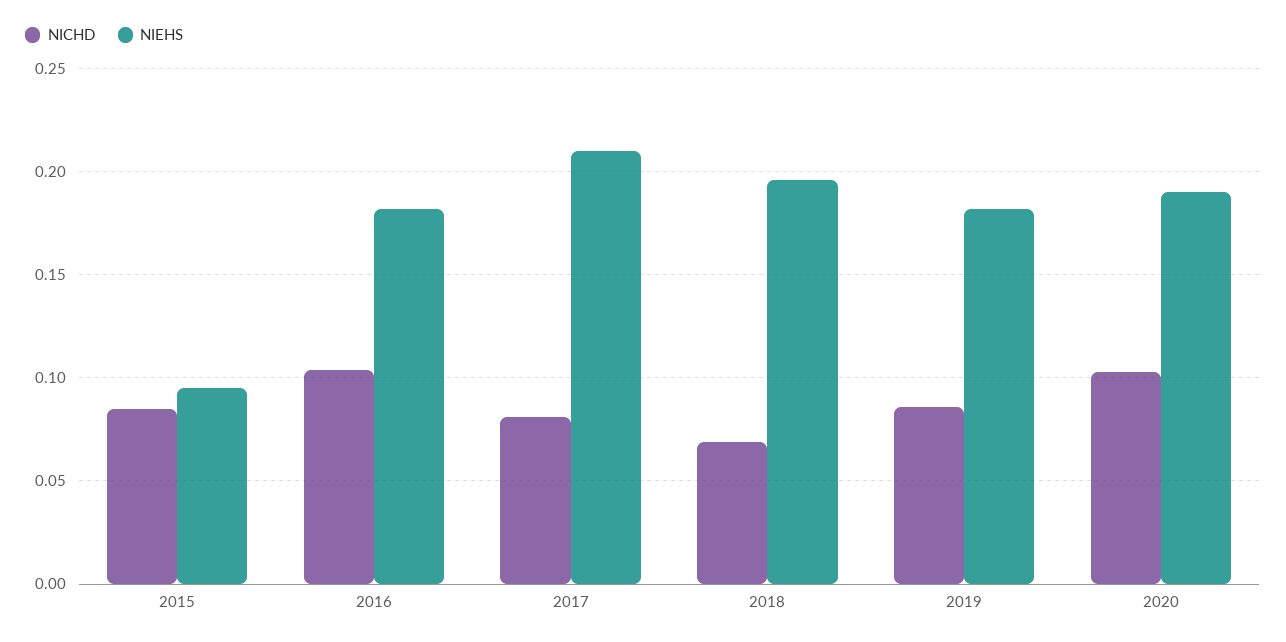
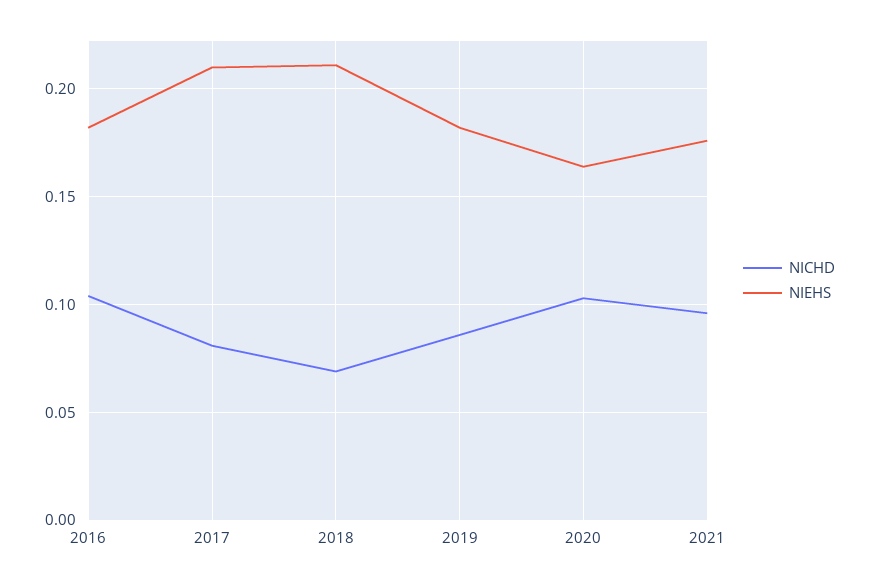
NICHD, 2015: 0.085 -> none
NIEHS, 2015: 0.095 -> none
NIEHS, 2018: 0.195 -> 0.21
NIEHS, 2020: 0.19 -> 0.165
NICHD, 2021: none -> 0.095
NIEHS, 2021: none -> 0.175

